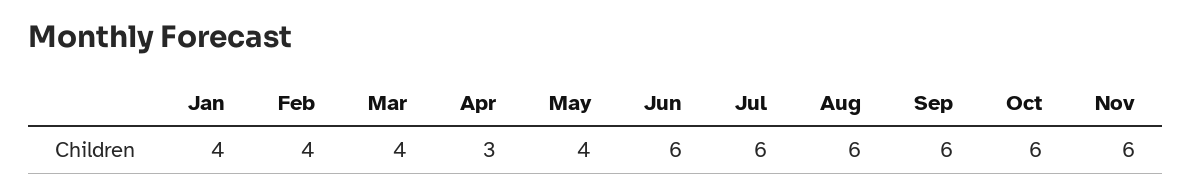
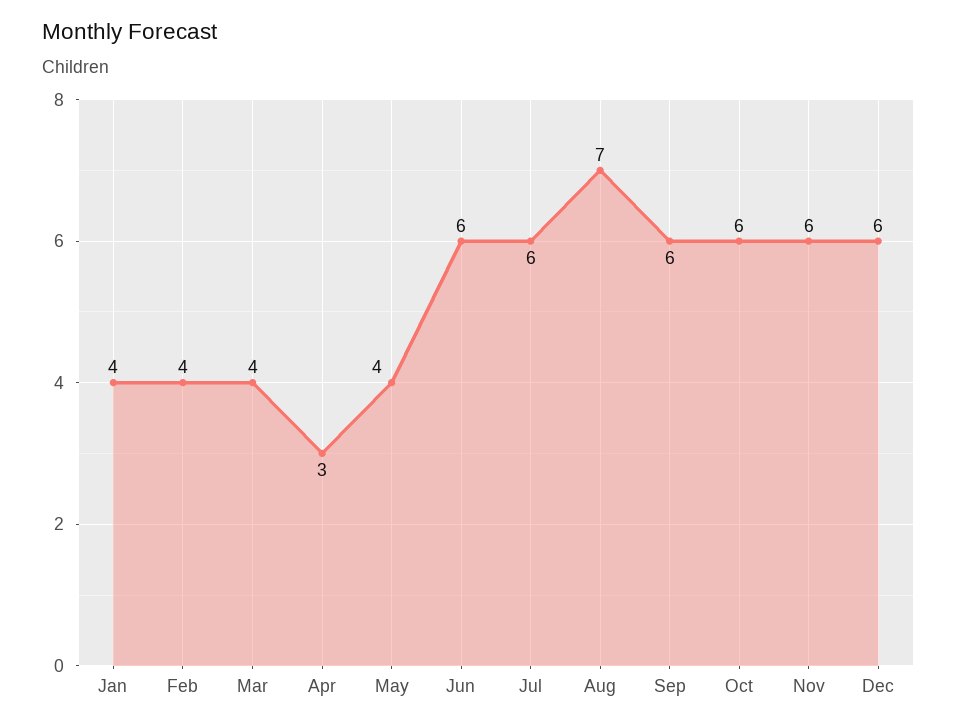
Aug: 6 -> 7
Dec: none -> 6

